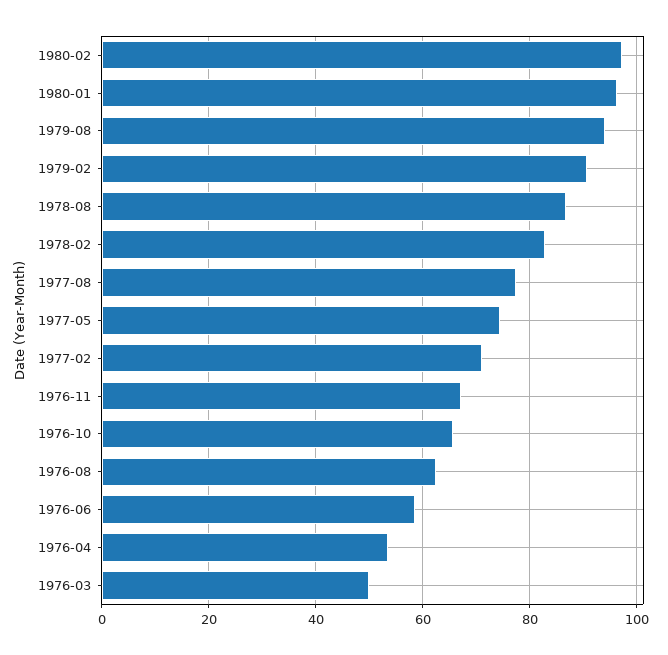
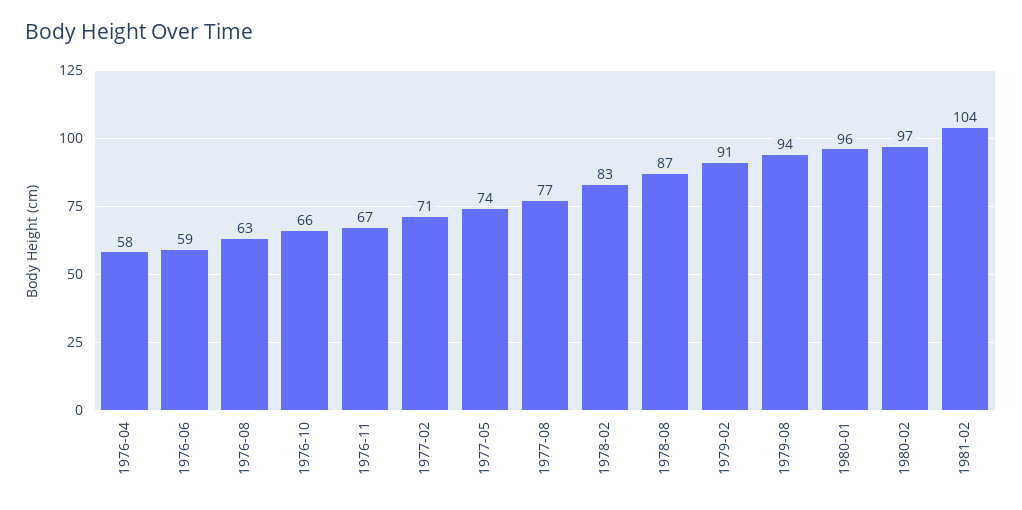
1976-04: 54 -> 58
1976-03: 50 -> none
1981-02: none -> 104

